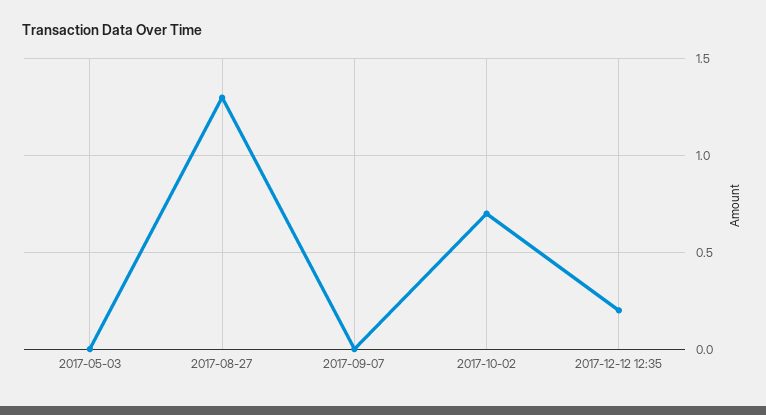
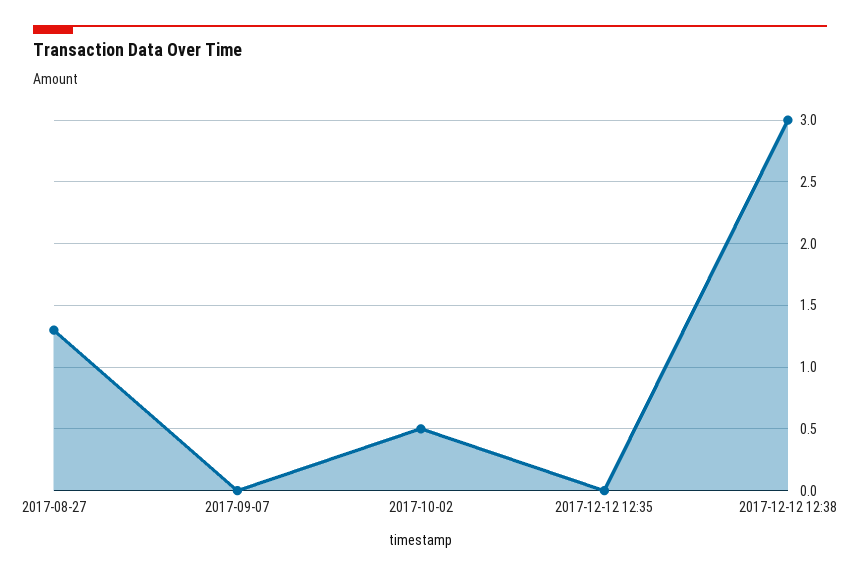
2017-05-03: 0 -> none
2017-10-02: 0.7 -> 0.5
2017-12-12 12:35: 0.2 -> 0
2017-12-12 12:38: none -> 3

